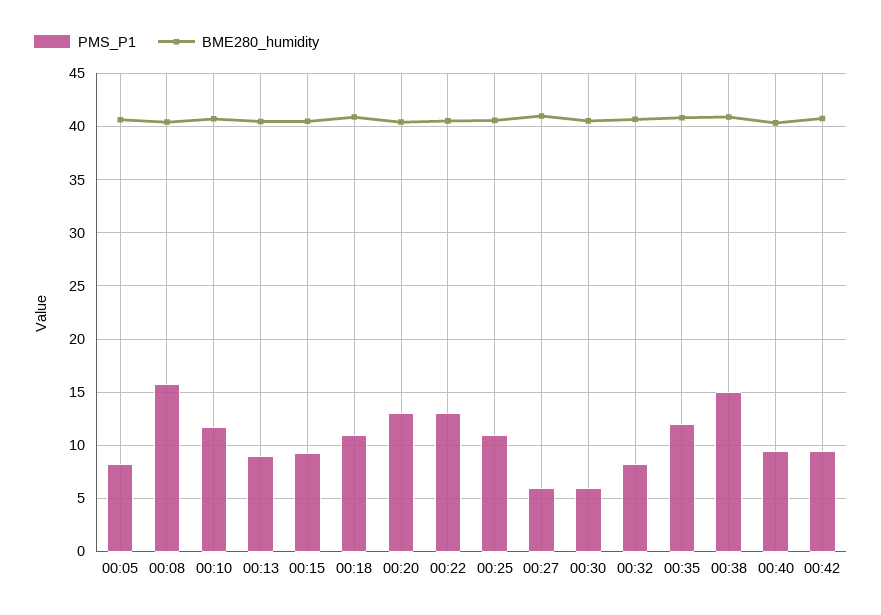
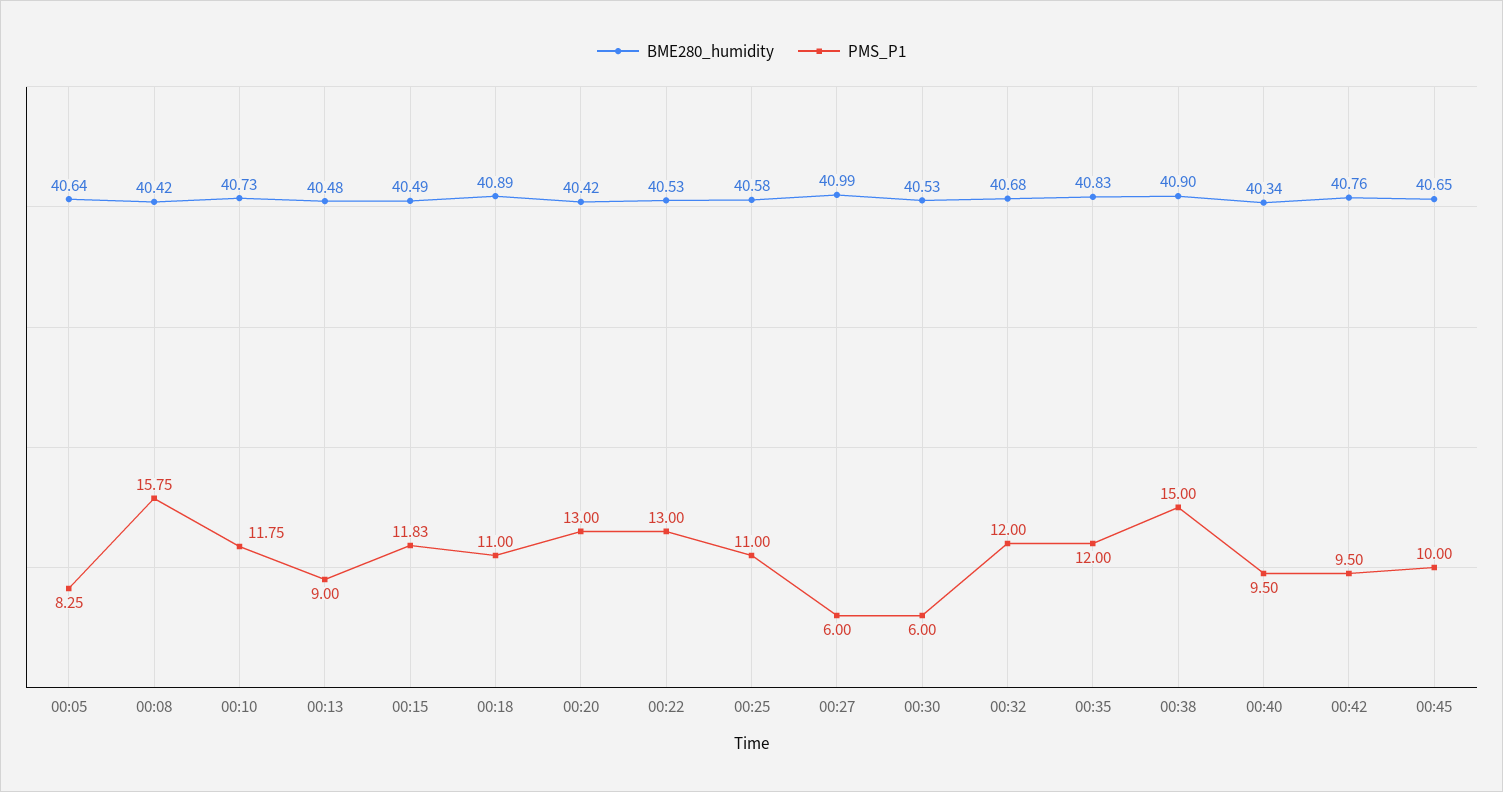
PMS_P1, 00:15: 9 -> 11.83
PMS_P1, 00:32: 8 -> 12
BME280_humidity, 00:45: none -> 40.65
PMS_P1, 00:45: none -> 10

